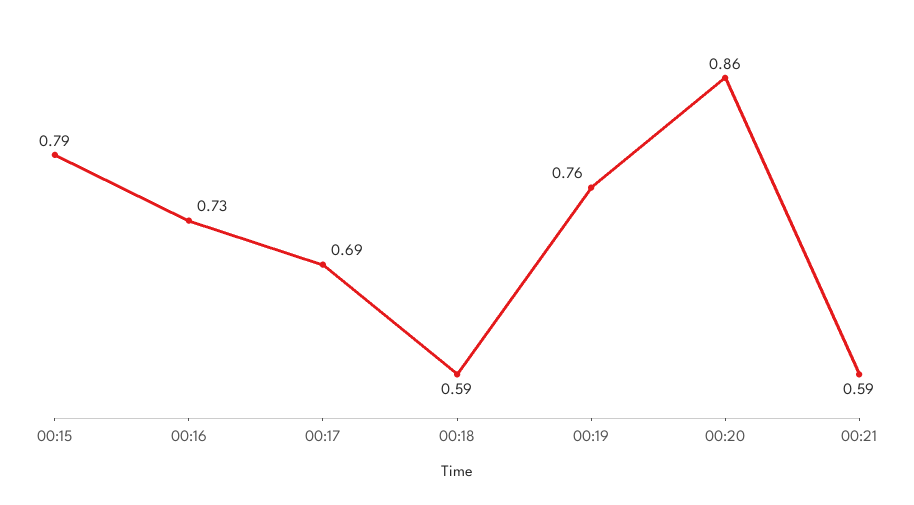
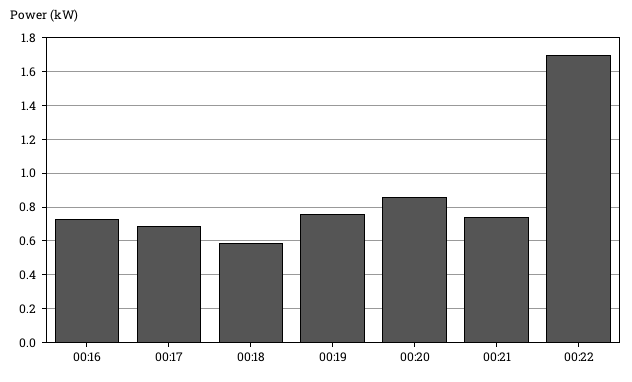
00:15: 0.79 -> none
00:21: 0.59 -> 0.75
00:22: none -> 1.7

